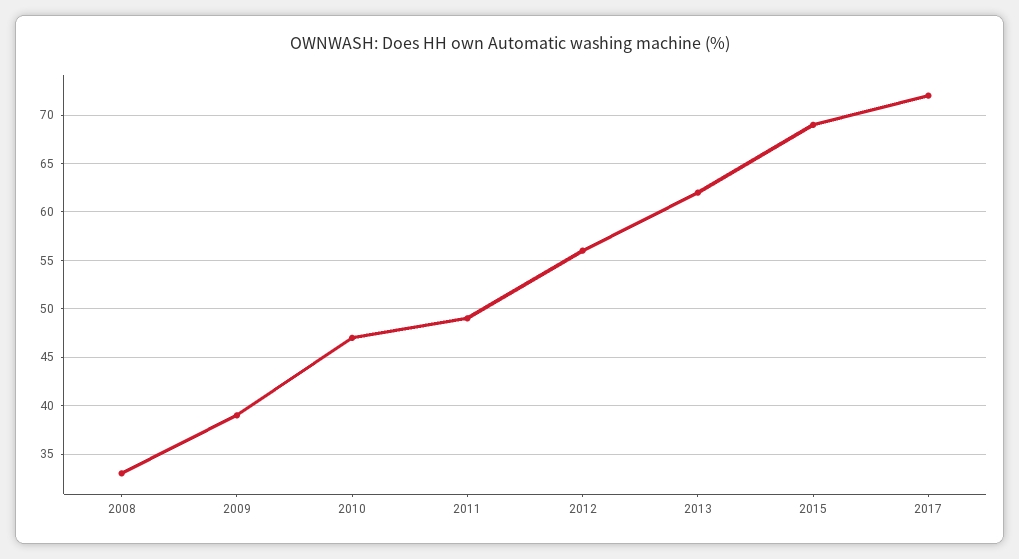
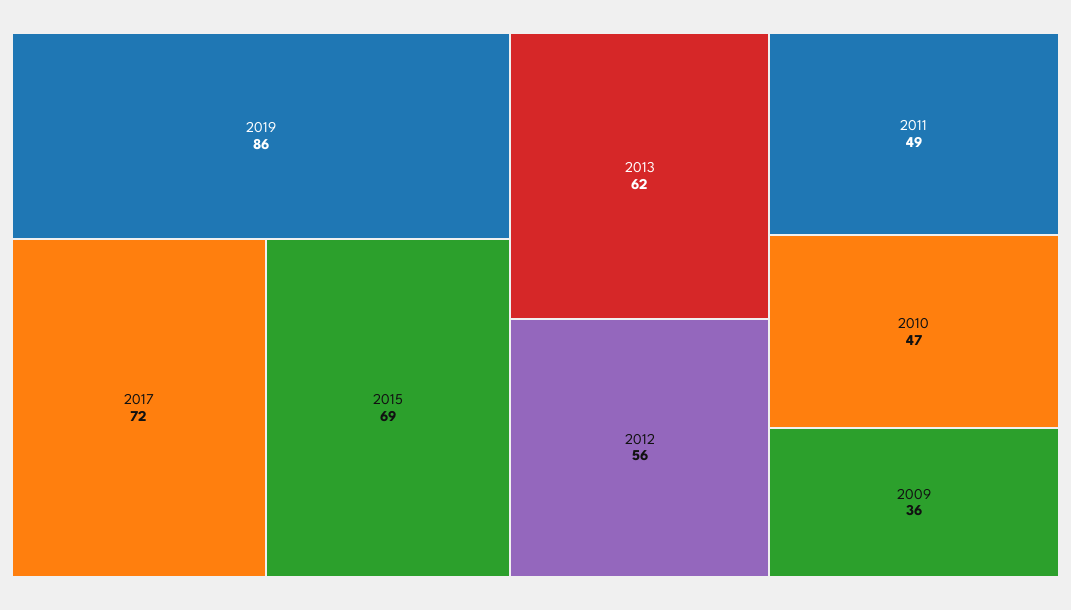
2008: 33 -> none
2009: 39 -> 36
2019: none -> 86

